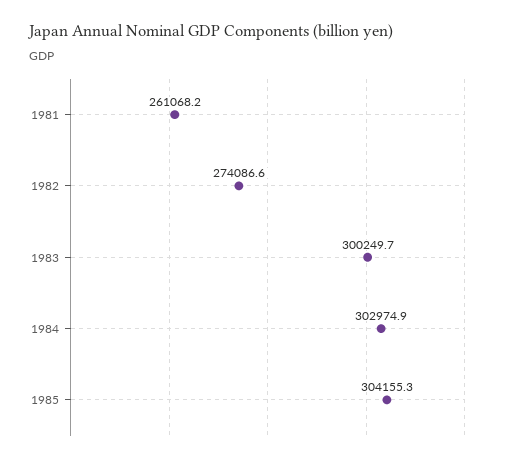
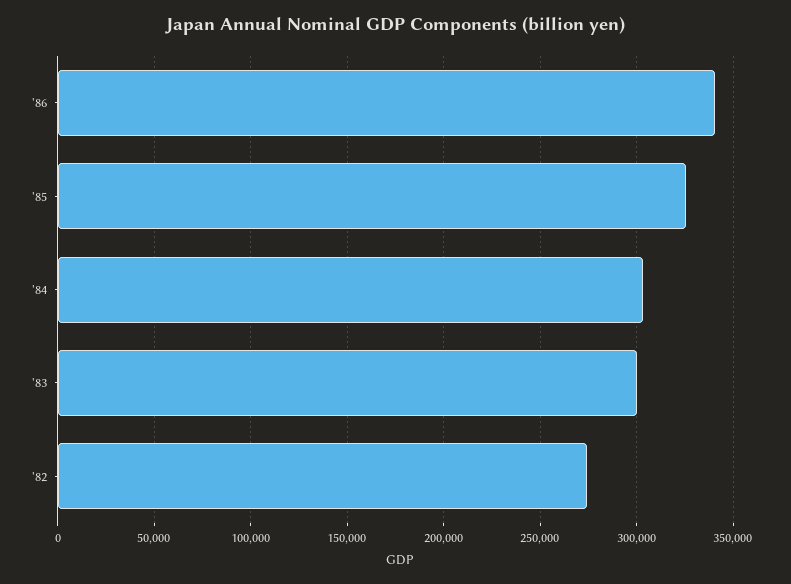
1981: 261068.2 -> none
1985: 304155.3 -> 325000
'86: none -> 340000

